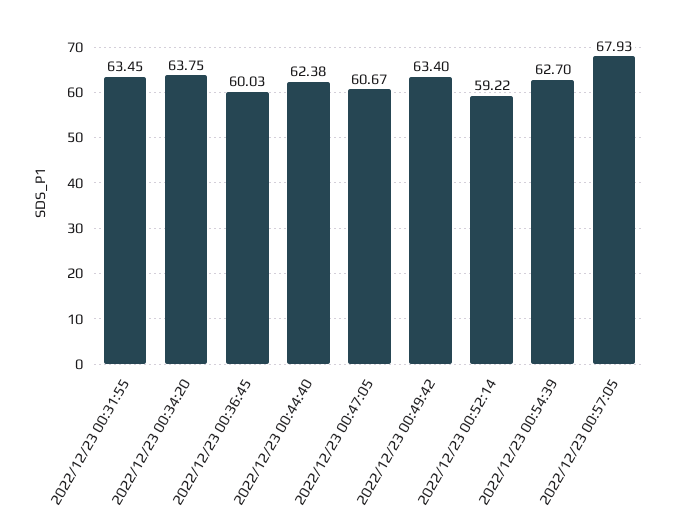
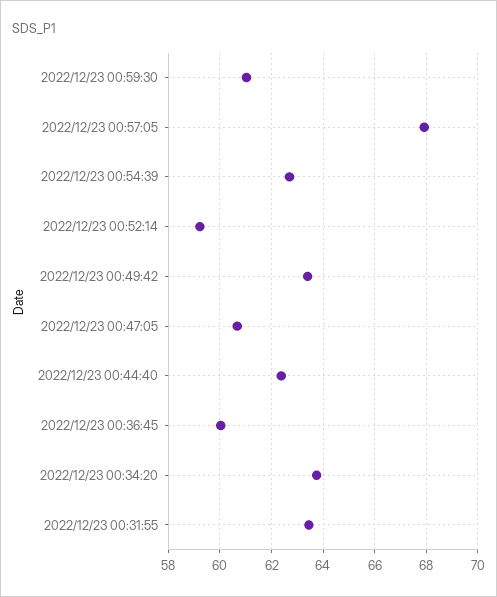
2022/12/23 00:59:30: none -> 61

